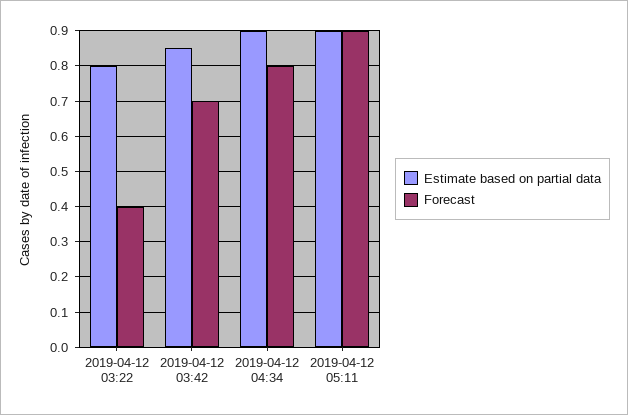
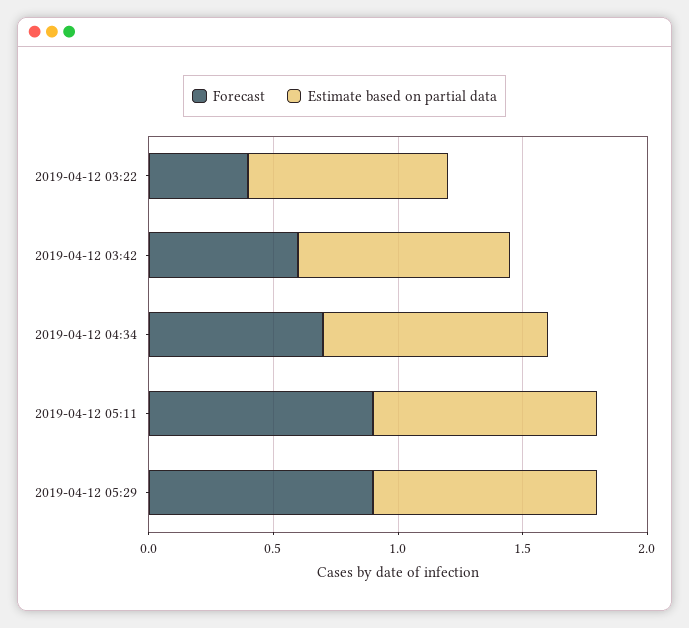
Forecast, 2019-04-12 03:42: 0.7 -> 0.6
Forecast, 2019-04-12 04:34: 0.8 -> 0.7
Forecast, 2019-04-12 05:29: none -> 0.9
Estimate based on partial data, 2019-04-12 05:29: none -> 0.9

